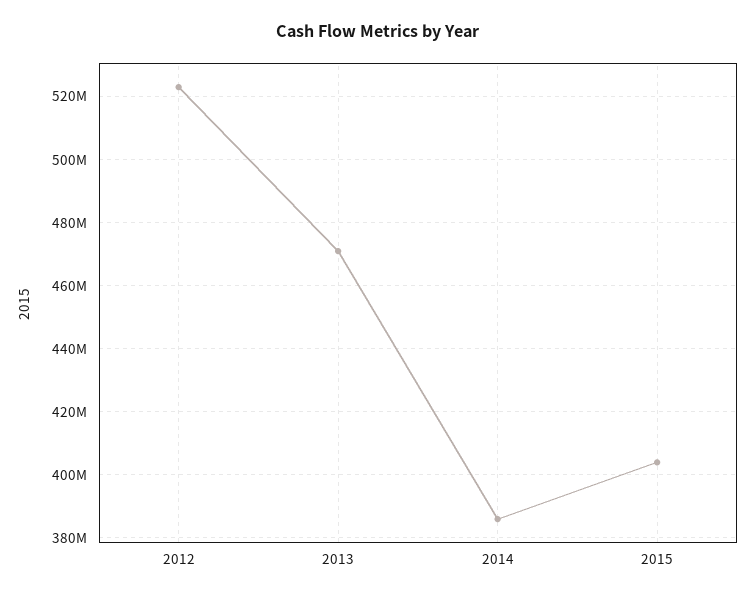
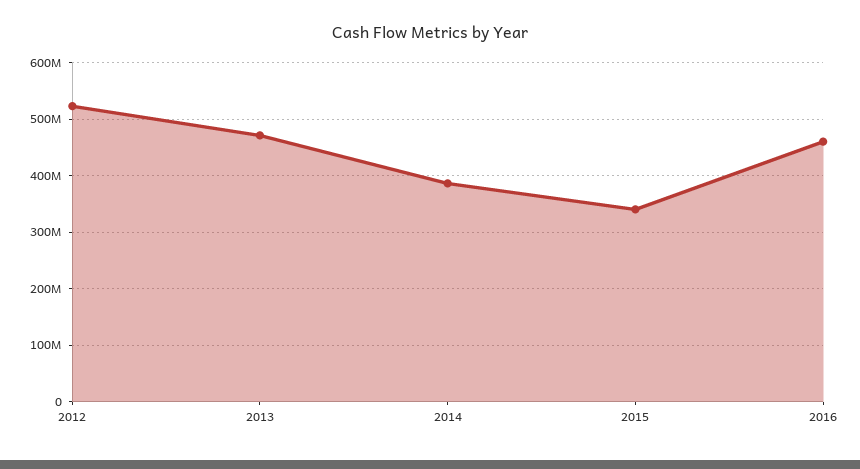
2015: 404000000 -> 340000000
2016: none -> 460000000

